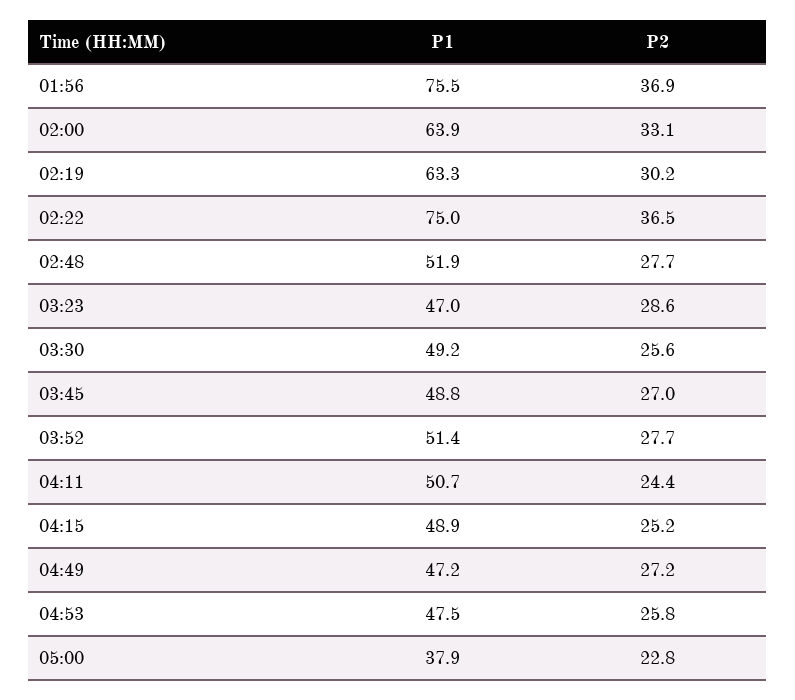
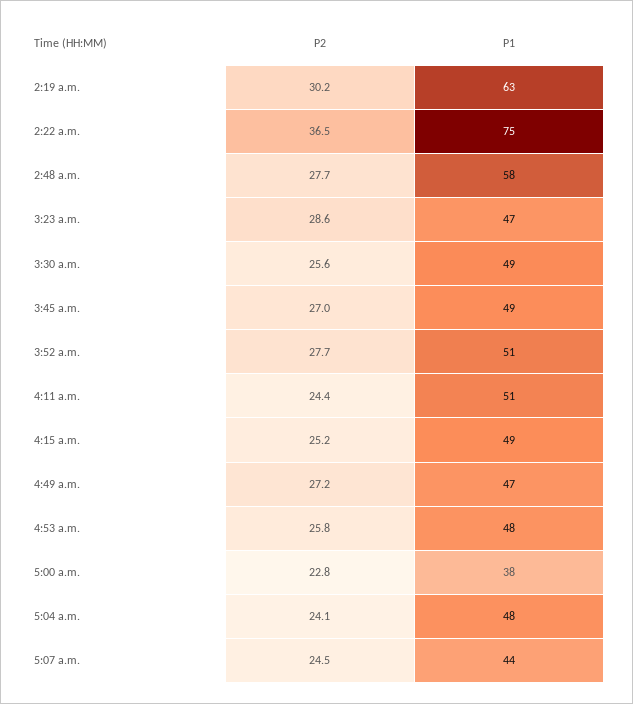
P1, 01:56: 75.5 -> none
P2, 01:56: 36.9 -> none
P1, 02:00: 63.9 -> none
P2, 02:00: 33.1 -> none
P1, 02:48: 51.9 -> 58
P2, 5:04 a.m.: none -> 24.1
P1, 5:04 a.m.: none -> 48
P2, 5:07 a.m.: none -> 24.5
P1, 5:07 a.m.: none -> 44

